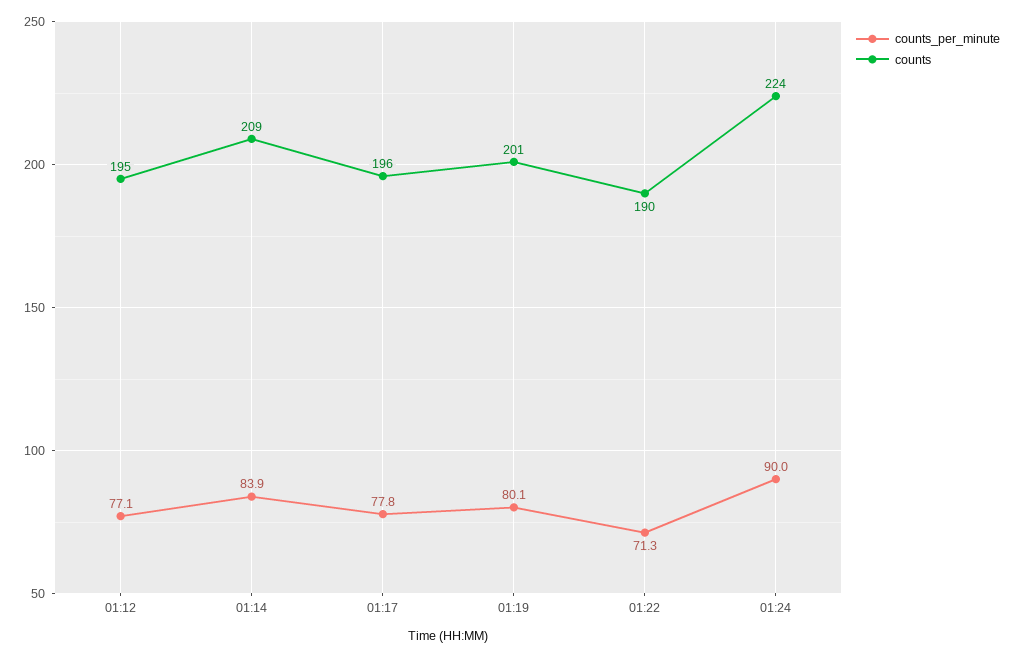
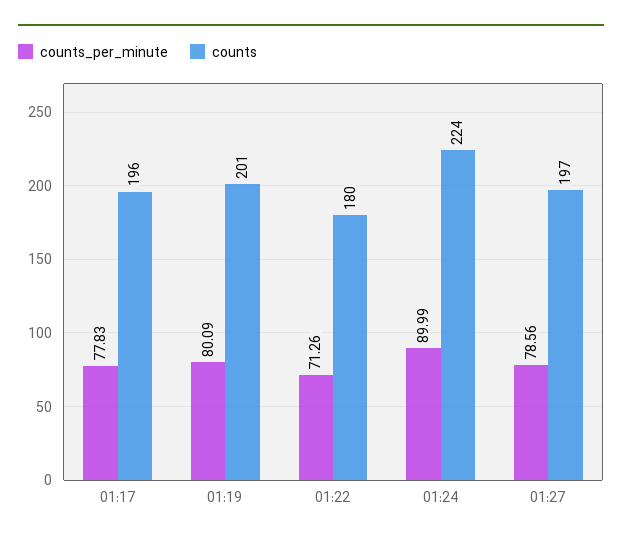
counts_per_minute, 01:12: 77.1 -> none
counts, 01:12: 195 -> none
counts_per_minute, 01:14: 83.9 -> none
counts, 01:14: 209 -> none
counts, 01:22: 190 -> 180
counts_per_minute, 01:27: none -> 78.56
counts, 01:27: none -> 197

